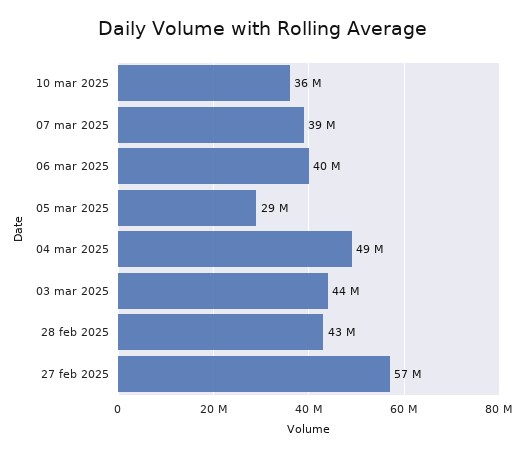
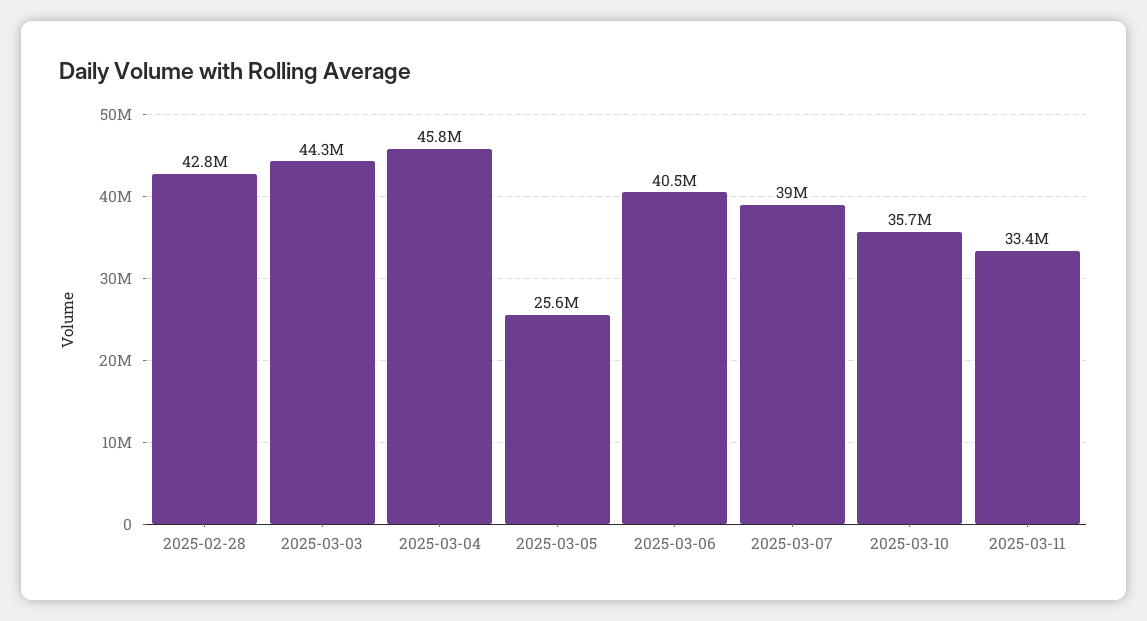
05 mar 2025: 29000000 -> 25600000
04 mar 2025: 49000000 -> 45800000
27 feb 2025: 57000000 -> none
2025-03-11: none -> 33400000

